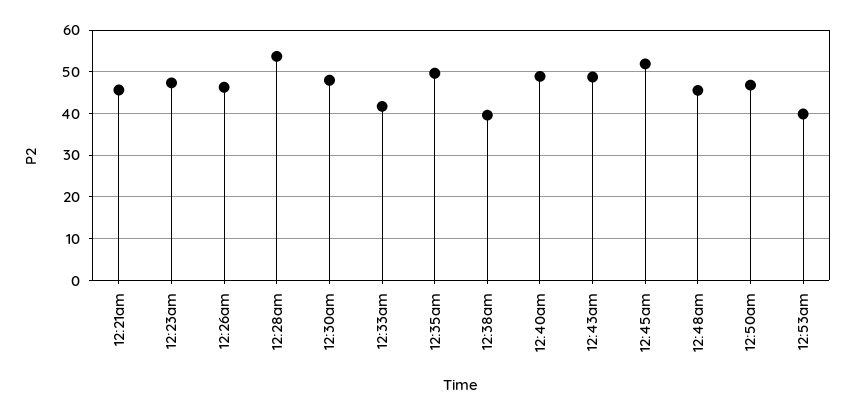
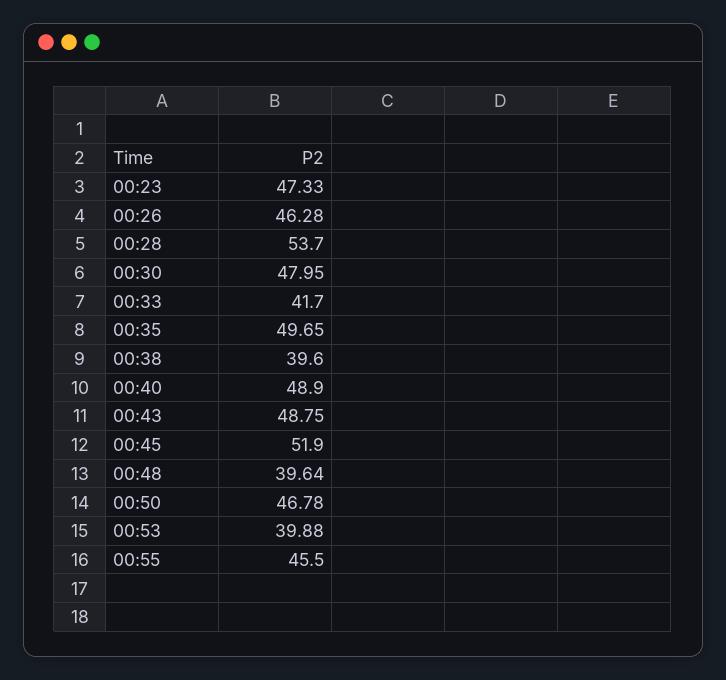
12:21am: 46 -> none
12:48am: 46 -> 39.64
00:55: none -> 45.5

